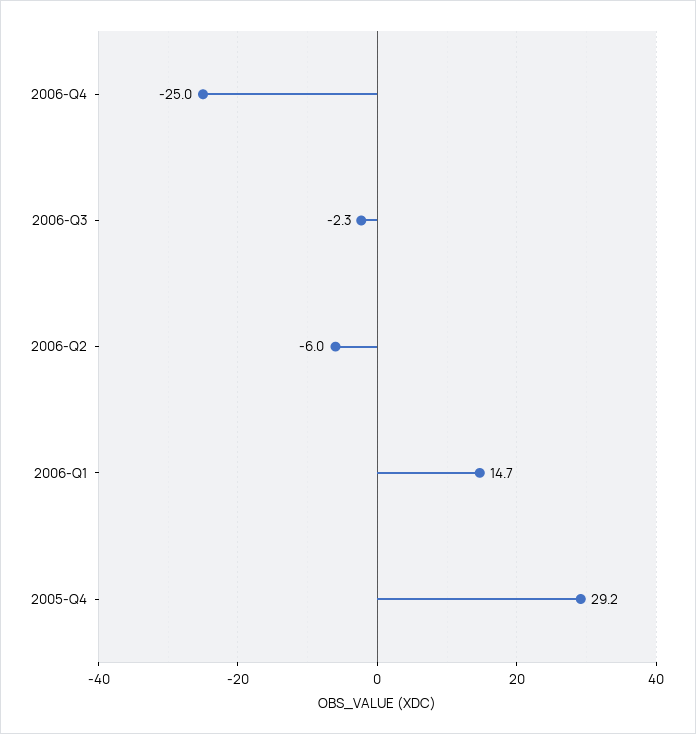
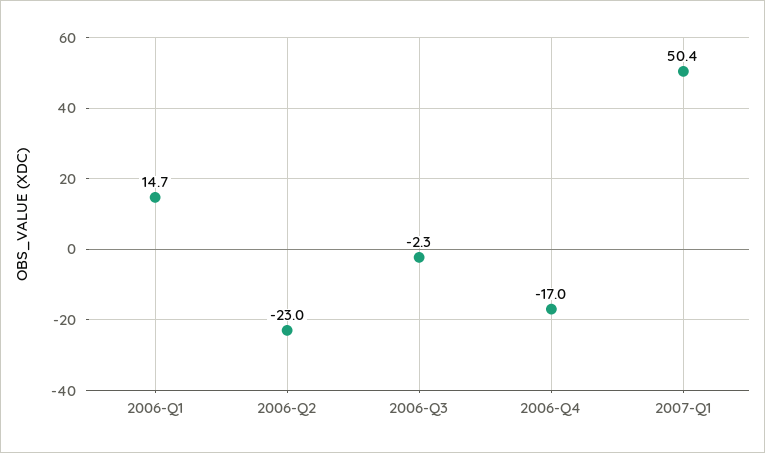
2006-Q4: -25 -> -17
2006-Q2: -6 -> -23
2005-Q4: 29.2 -> none
2007-Q1: none -> 50.4

